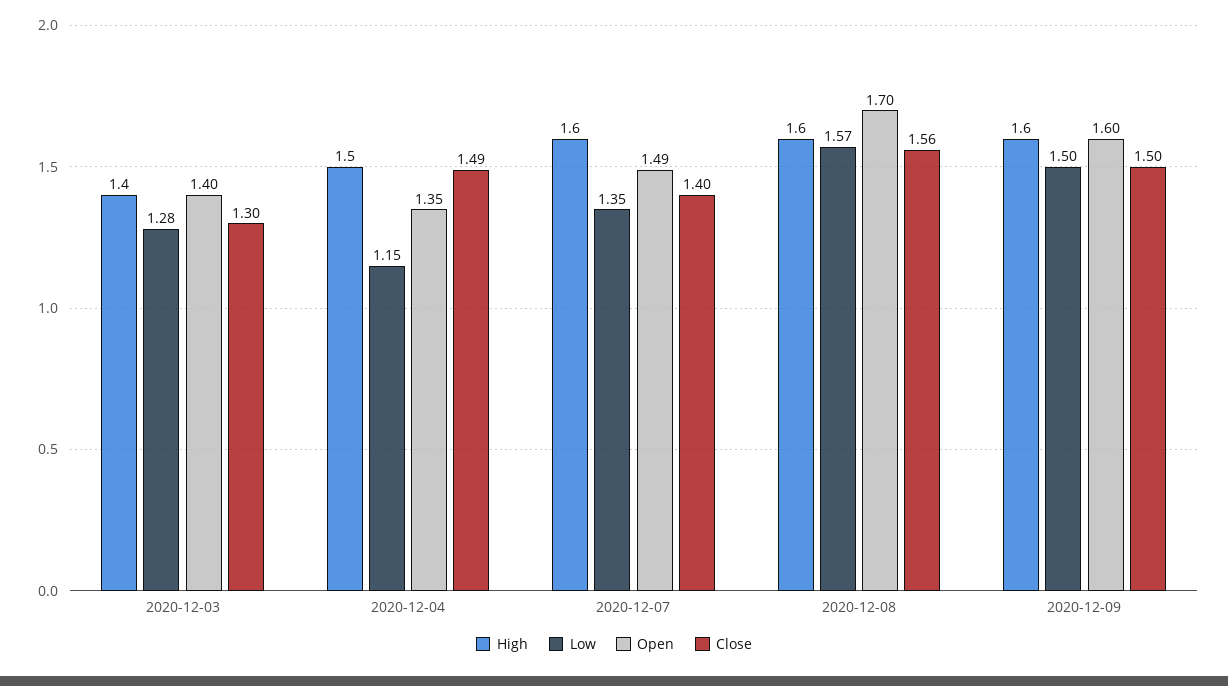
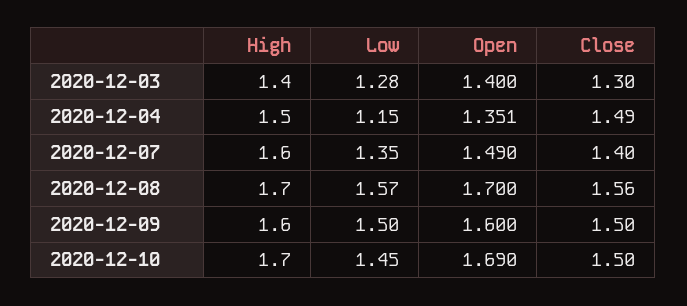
High, 2020-12-08: 1.6 -> 1.7
High, 2020-12-10: none -> 1.7
Low, 2020-12-10: none -> 1.45
Open, 2020-12-10: none -> 1.69
Close, 2020-12-10: none -> 1.5

